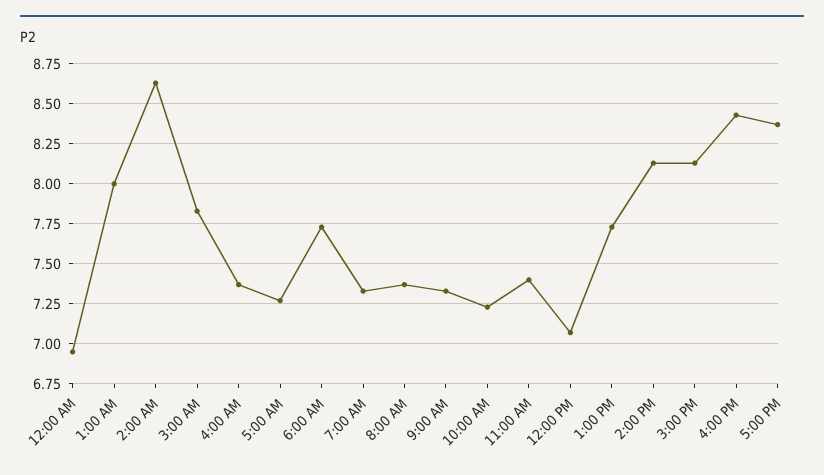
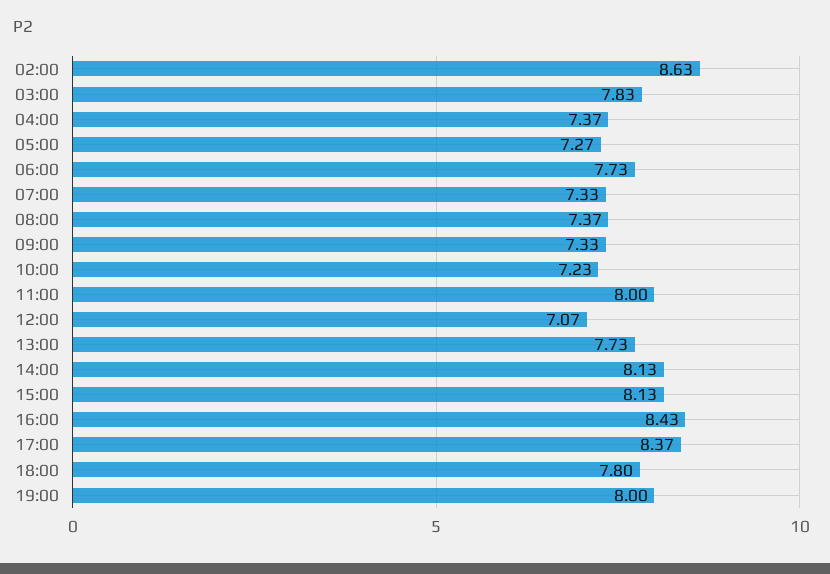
12:00 AM: 6.95 -> none
1:00 AM: 8 -> none
11:00 AM: 7.4 -> 8
18:00: none -> 7.8
19:00: none -> 8

